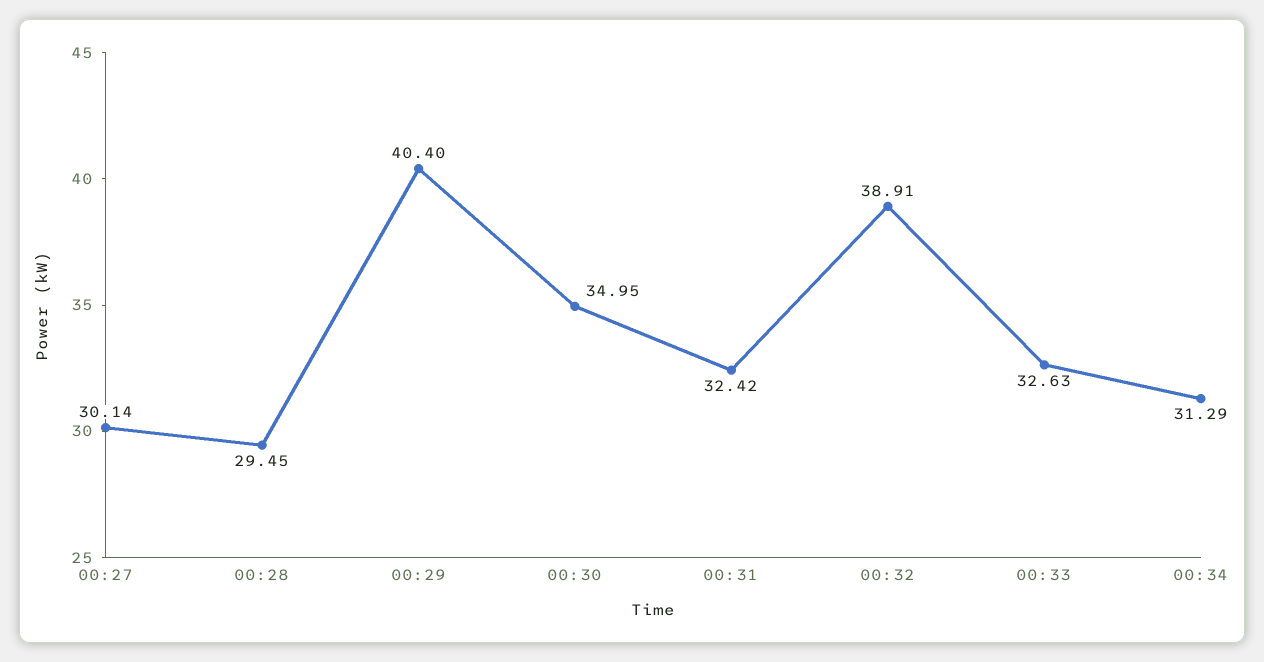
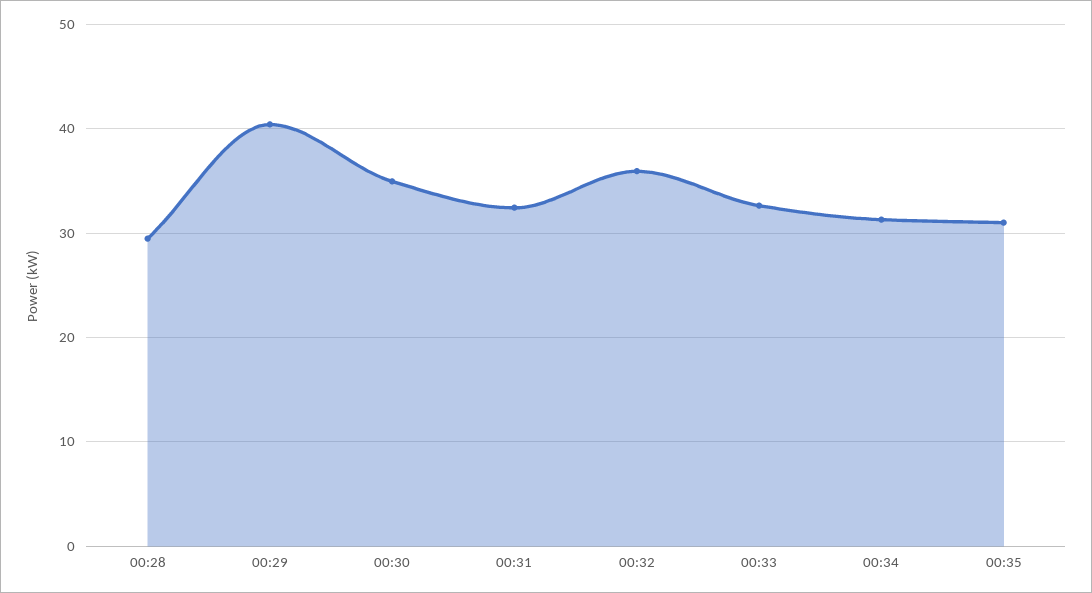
00:27: 30.14 -> none
00:32: 38.91 -> 36
00:35: none -> 31

